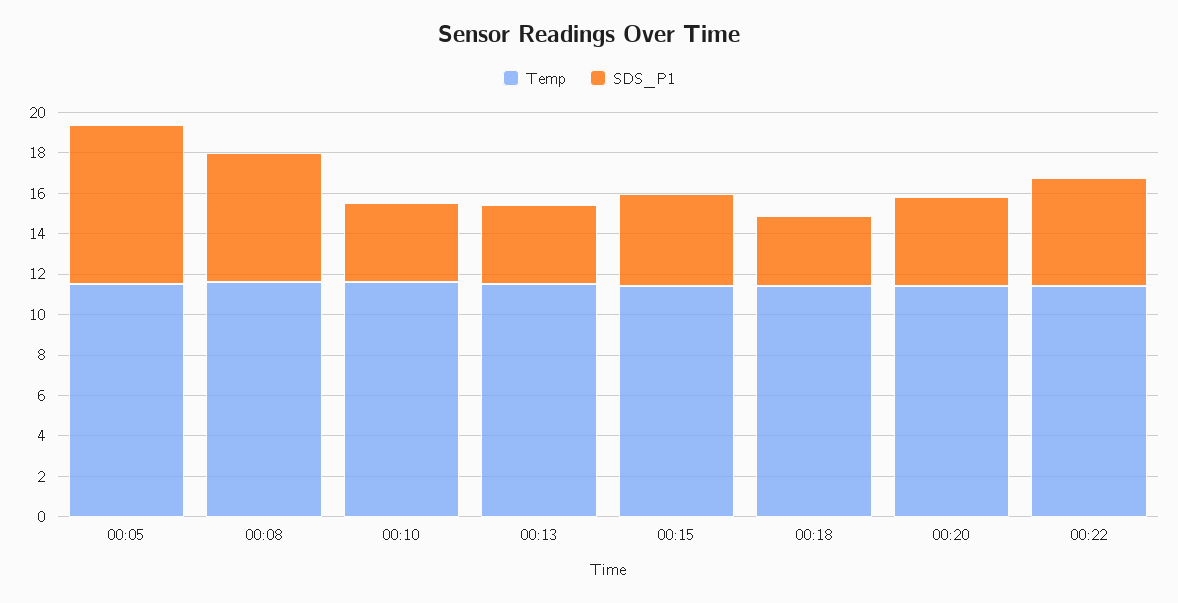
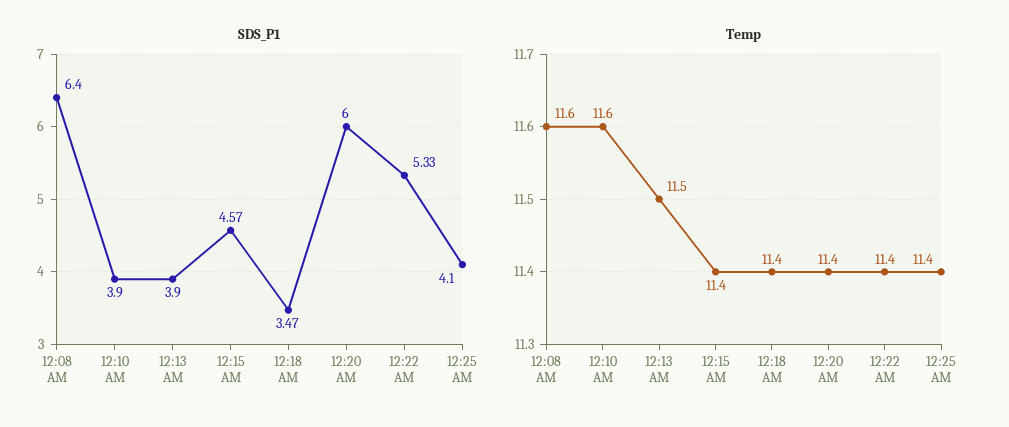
Temp, 00:05: 11.5 -> none
SDS_P1, 00:05: 8 -> none
SDS_P1, 00:20: 4.5 -> 6
SDS_P1, 12:25 AM: none -> 4.1
Temp, 12:25 AM: none -> 11.4

